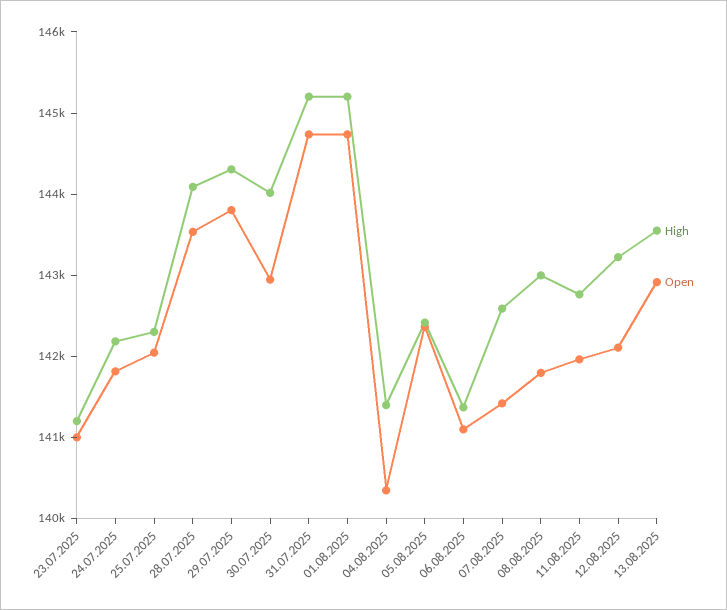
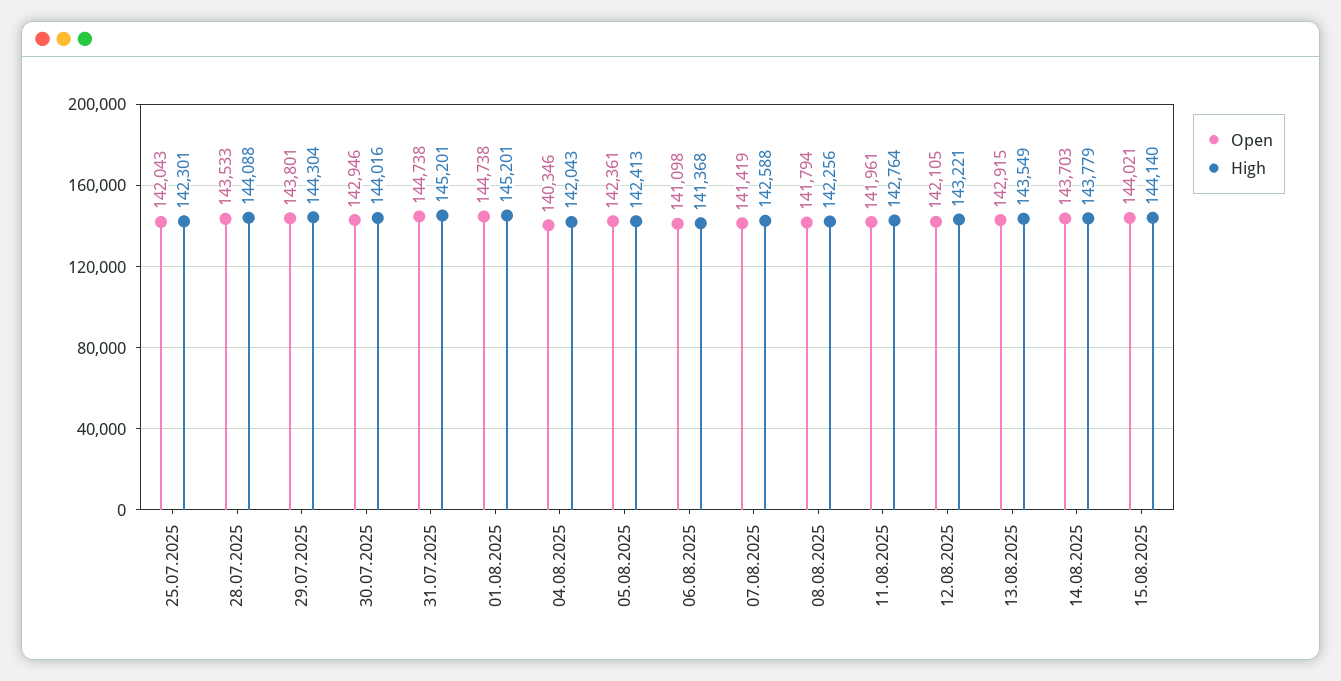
High, 23.07.2025: 141200 -> none
Open, 23.07.2025: 141000 -> none
High, 24.07.2025: 142200 -> none
Open, 24.07.2025: 141800 -> none
High, 04.08.2025: 141400 -> 142043
High, 08.08.2025: 143000 -> 142256
Open, 14.08.2025: none -> 143703
High, 14.08.2025: none -> 143779
Open, 15.08.2025: none -> 144021
High, 15.08.2025: none -> 144140

